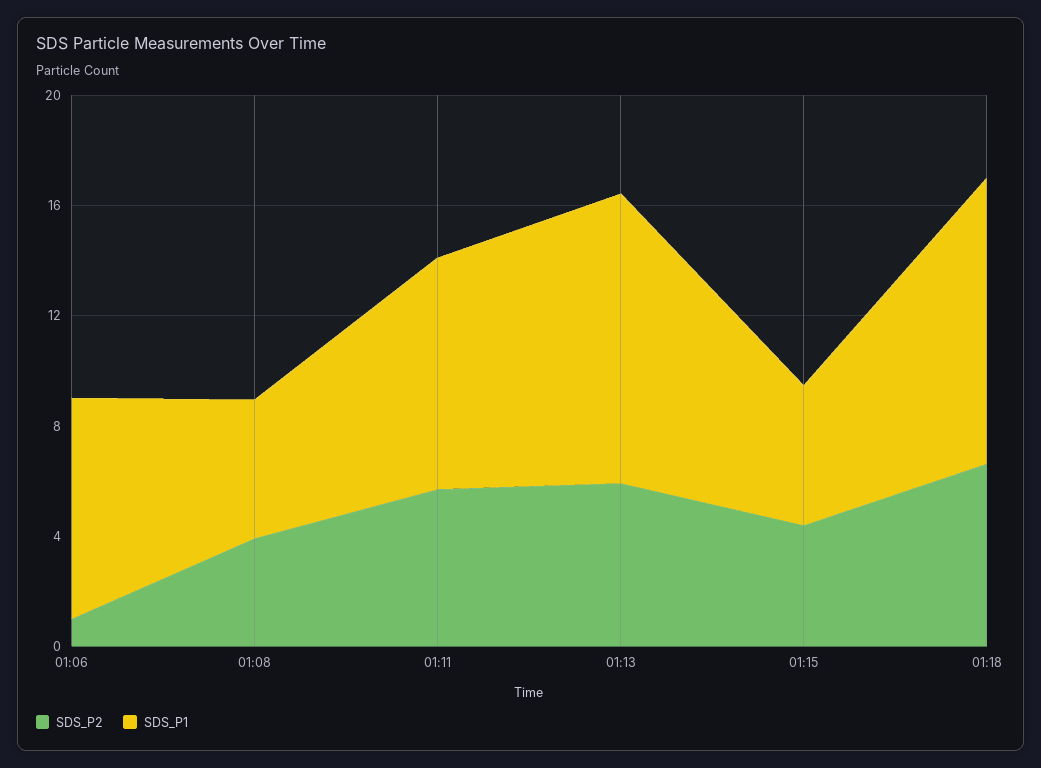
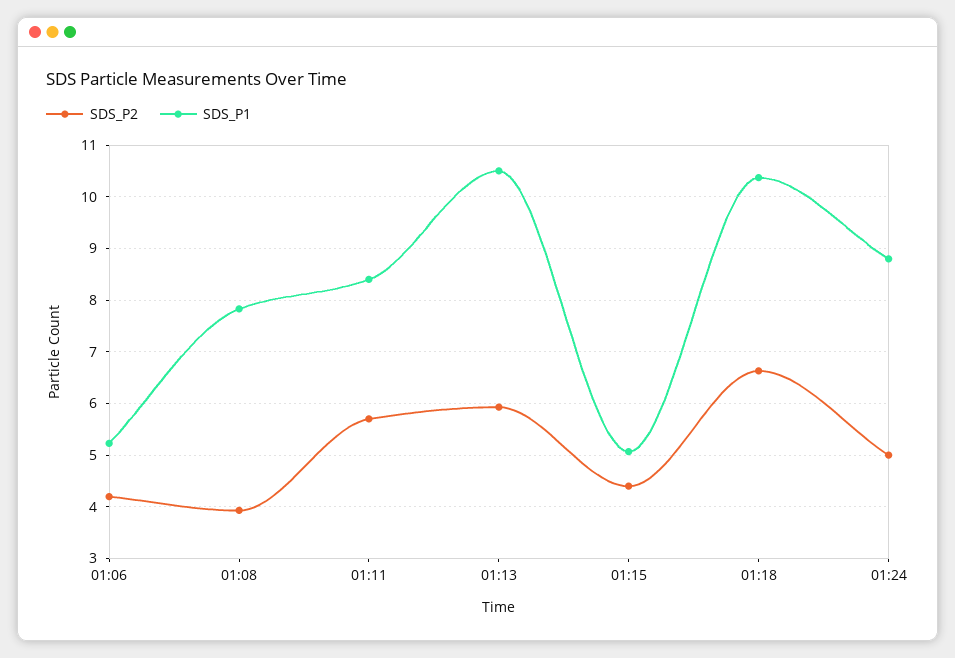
SDS_P2, 01:06: 1 -> 4.2
SDS_P1, 01:06: 8 -> 5.2
SDS_P1, 01:08: 5 -> 7.8
SDS_P2, 01:24: none -> 5
SDS_P1, 01:24: none -> 8.8

